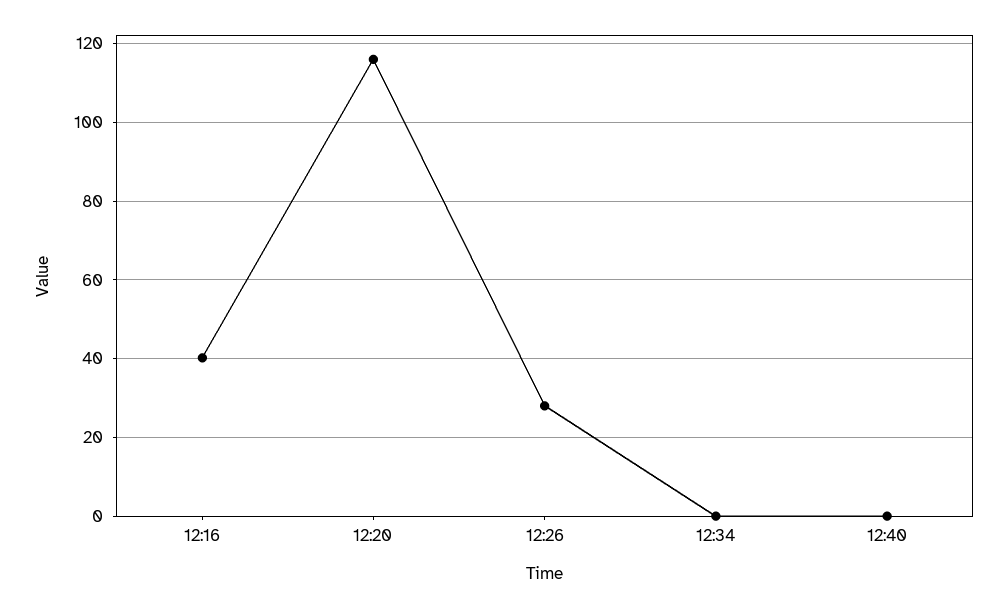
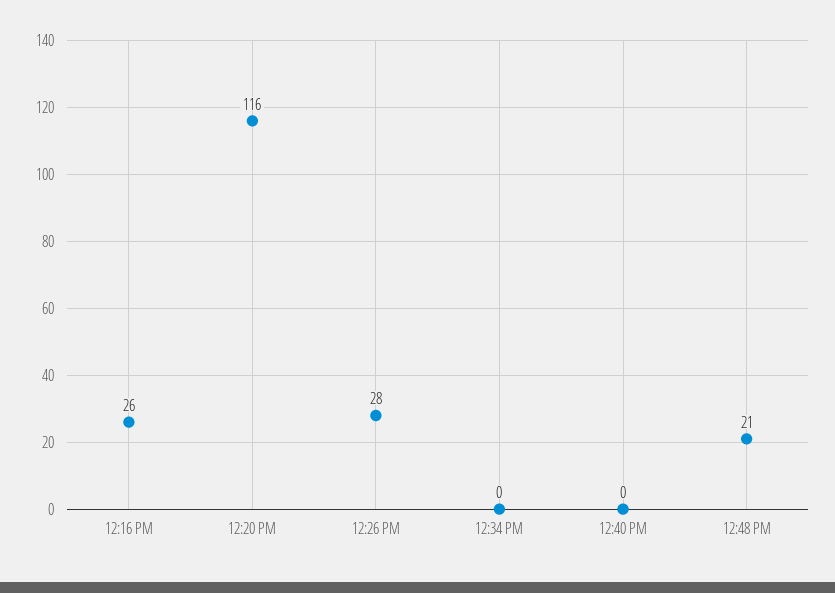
12:16: 40 -> 26
12:48 PM: none -> 21

